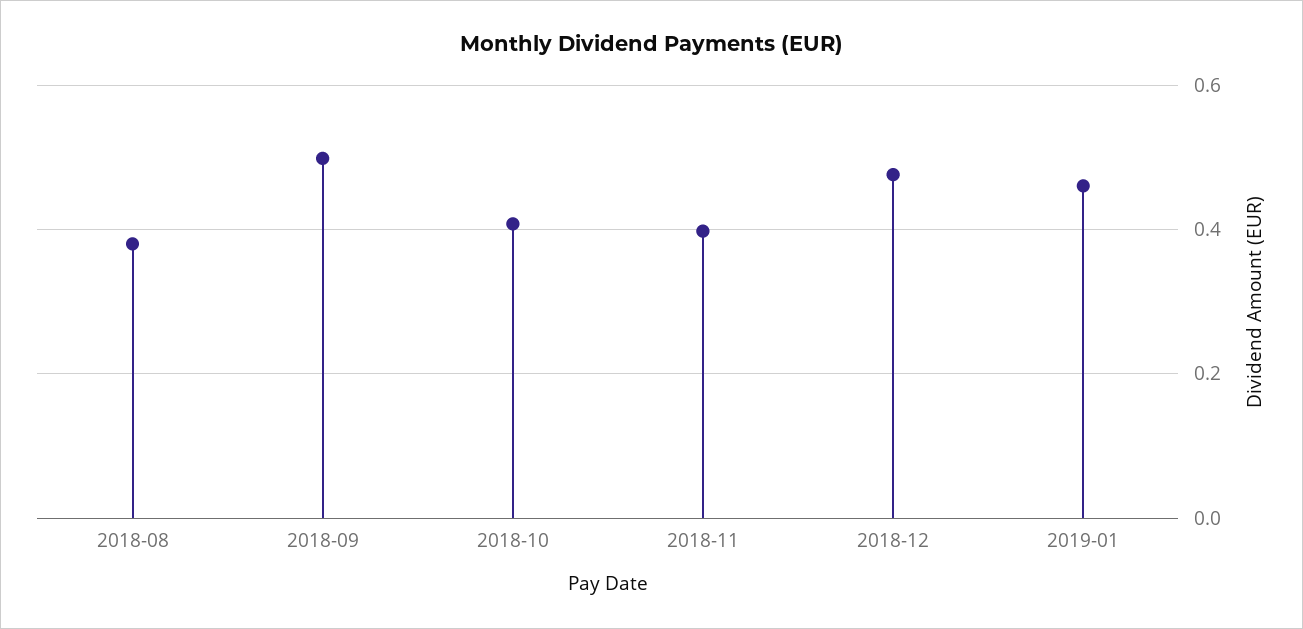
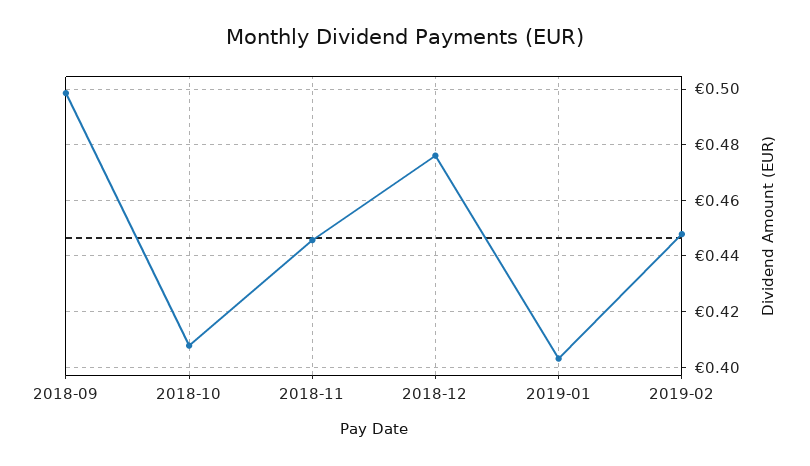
2018-08: 0.38 -> none
2018-11: 0.4 -> 0.445
2019-01: 0.46 -> 0.4025
2019-02: none -> 0.4475

